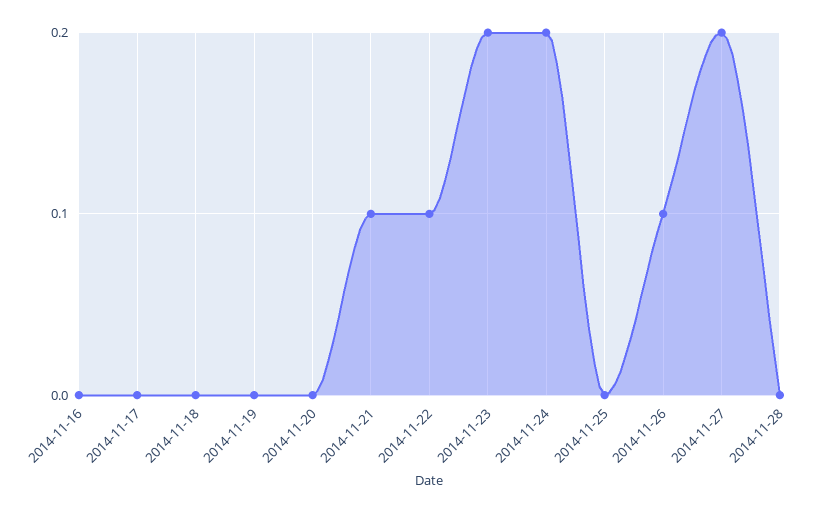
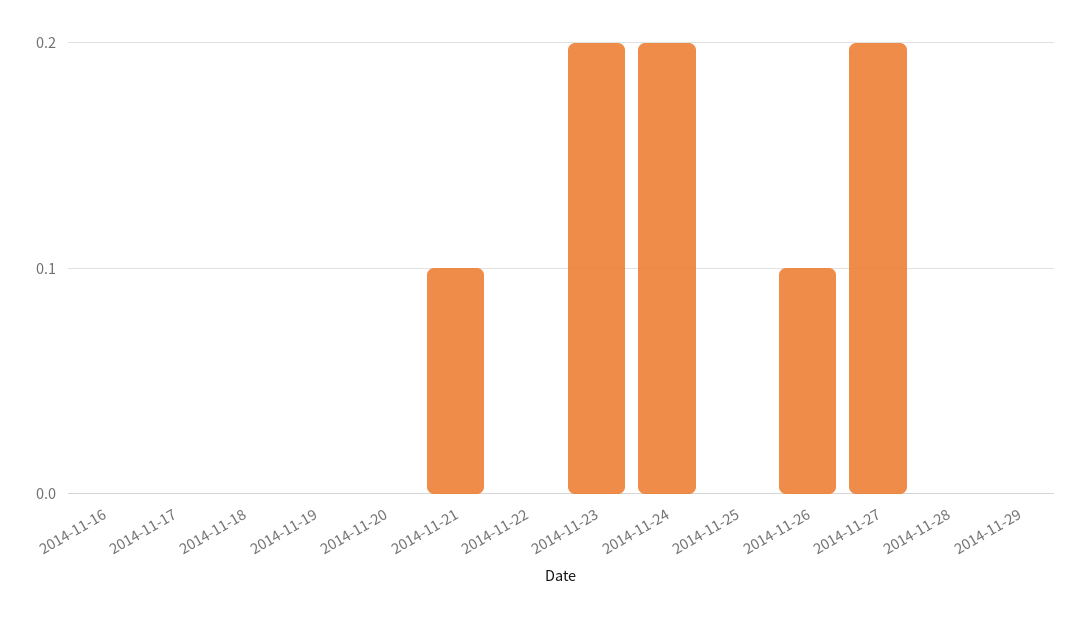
2014-11-22: 0.1 -> 0
2014-11-29: none -> 0

